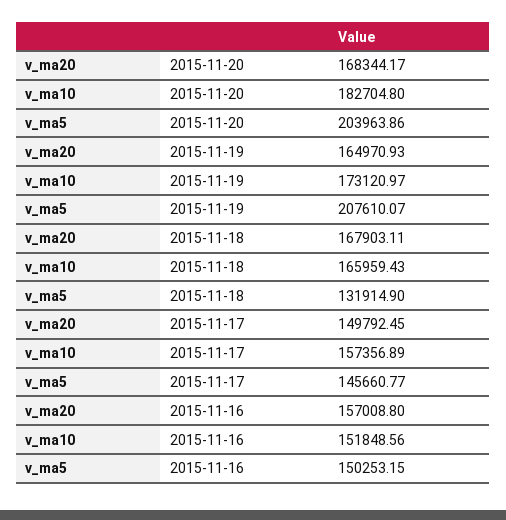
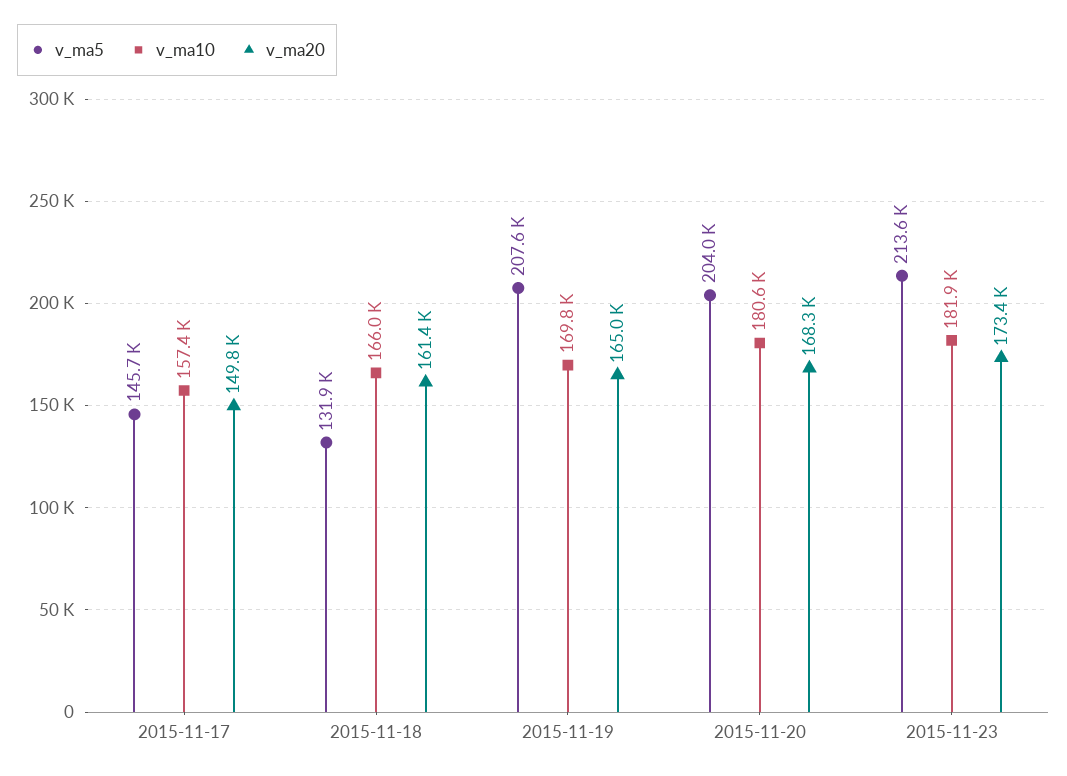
v_ma10, 2015-11-20: 182704.8 -> 180600
v_ma10, 2015-11-19: 173120.97 -> 169800
v_ma20, 2015-11-18: 167903.11 -> 161400
v_ma20, 2015-11-16: 157008.8 -> none
v_ma10, 2015-11-16: 151848.56 -> none
v_ma5, 2015-11-16: 150253.15 -> none
v_ma5, 2015-11-23: none -> 213600
v_ma10, 2015-11-23: none -> 181900
v_ma20, 2015-11-23: none -> 173400

